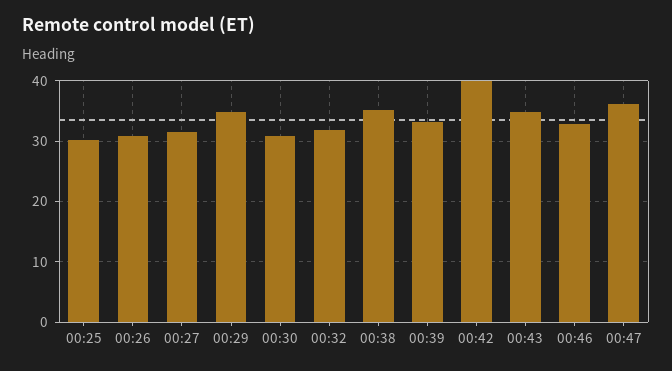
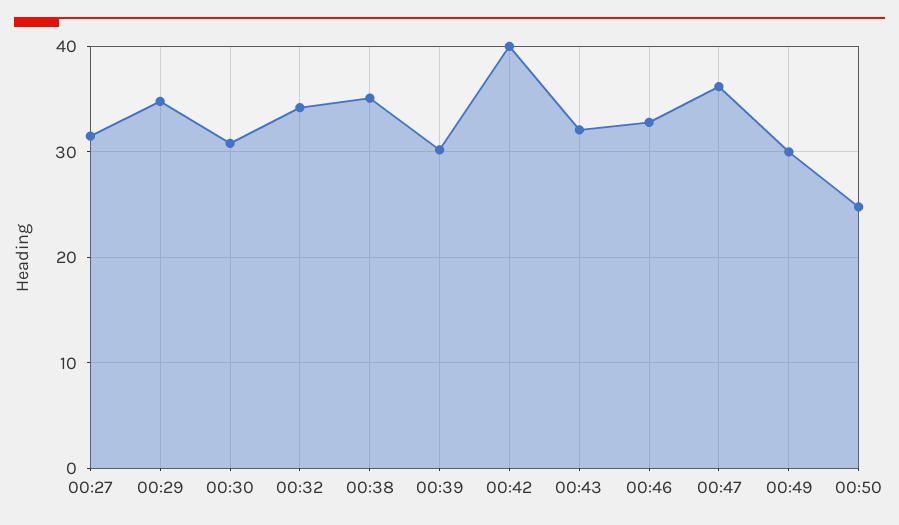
00:25: 30 -> none
00:26: 31 -> none
00:32: 32 -> 34
00:39: 33 -> 30
00:43: 35 -> 32
00:49: none -> 30
00:50: none -> 25

